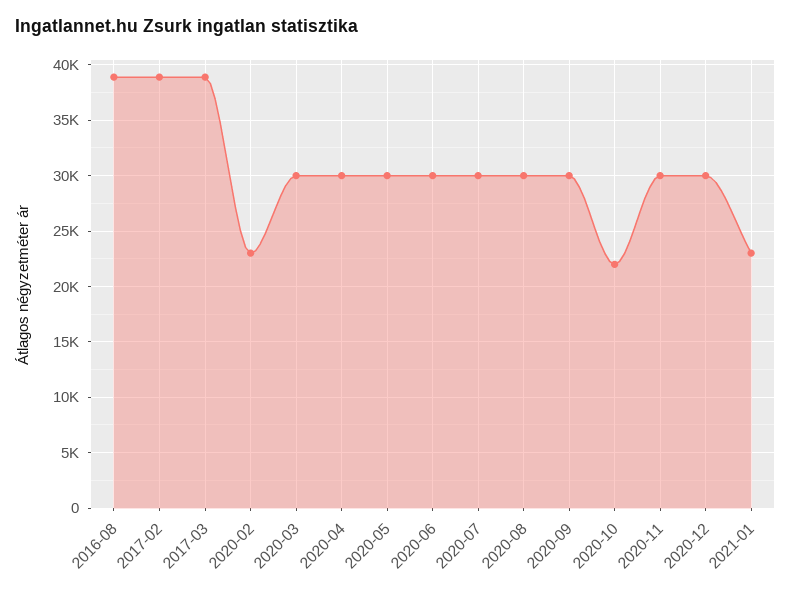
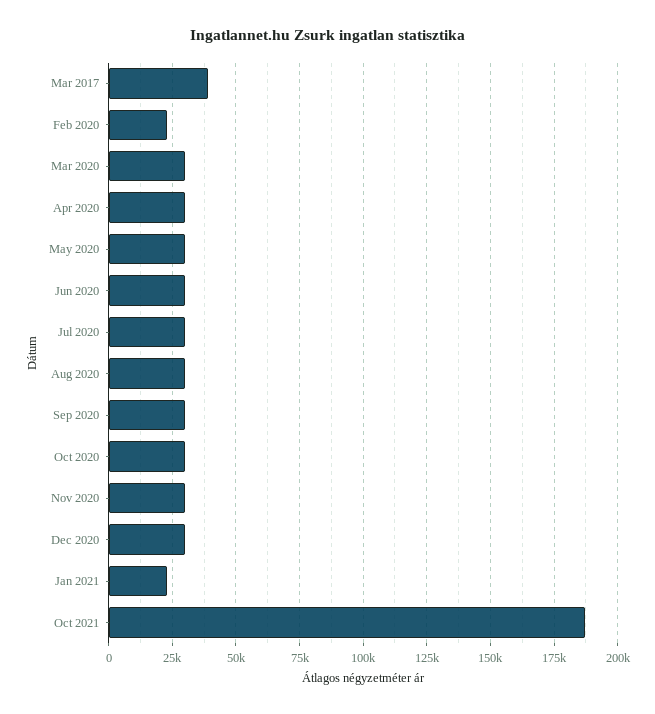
2016-08: 39000 -> none
2017-02: 39000 -> none
2020-10: 22000 -> 30000
Oct 2021: none -> 187500

